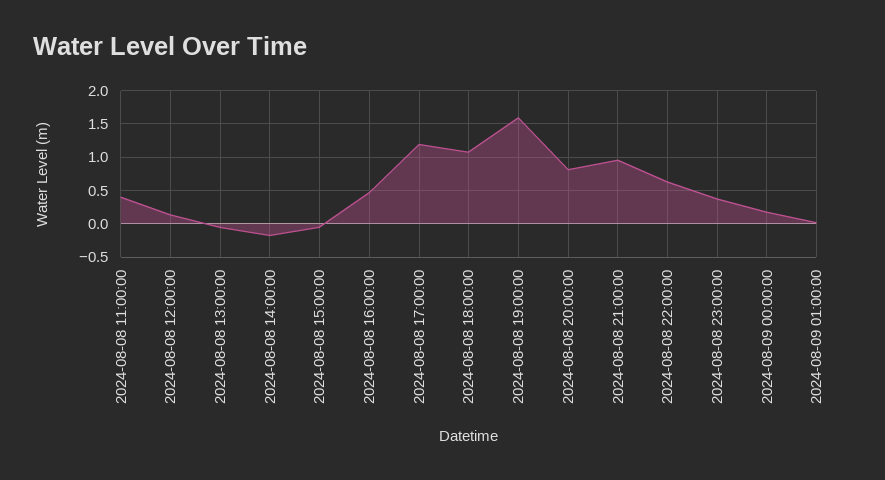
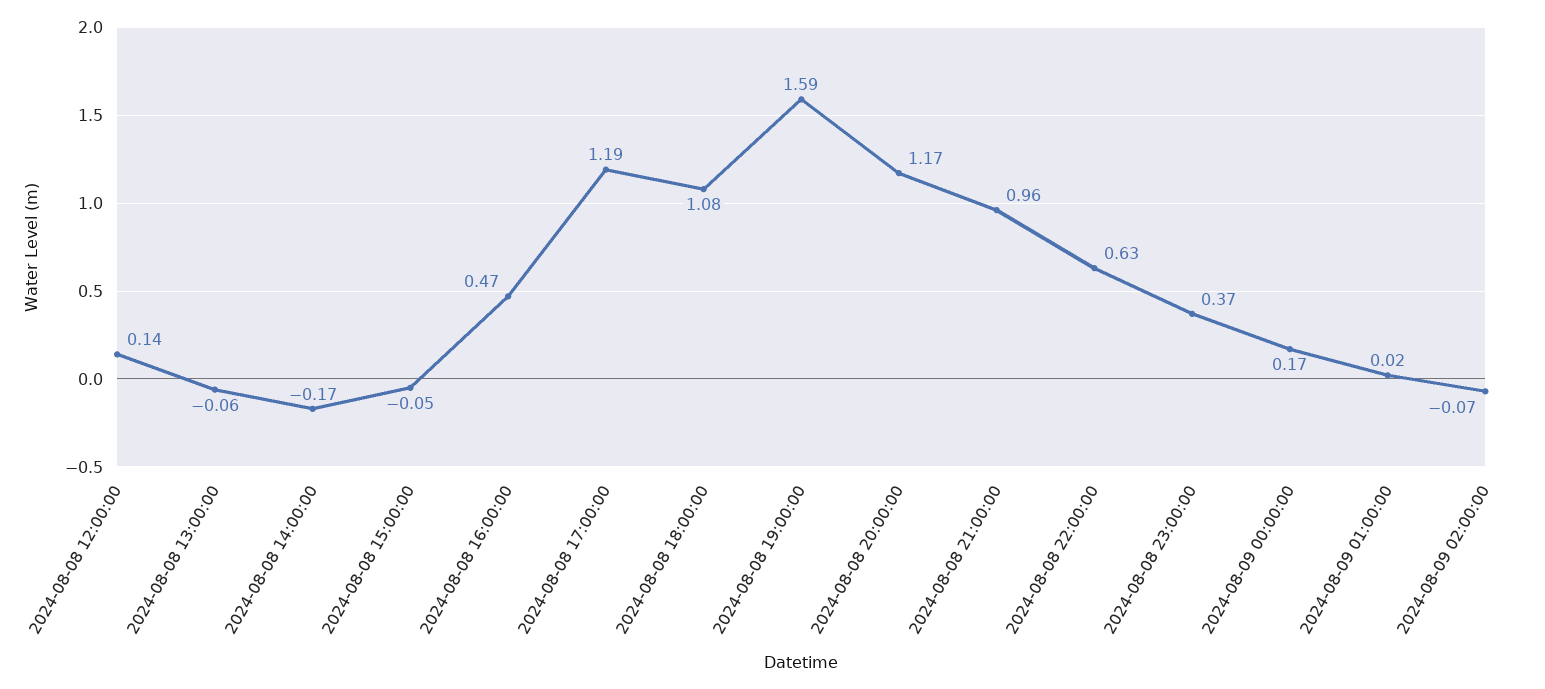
2024-08-08 11:00:00: 0.4 -> none
2024-08-08 20:00:00: 0.8 -> 1.17
2024-08-09 02:00:00: none -> -0.07

